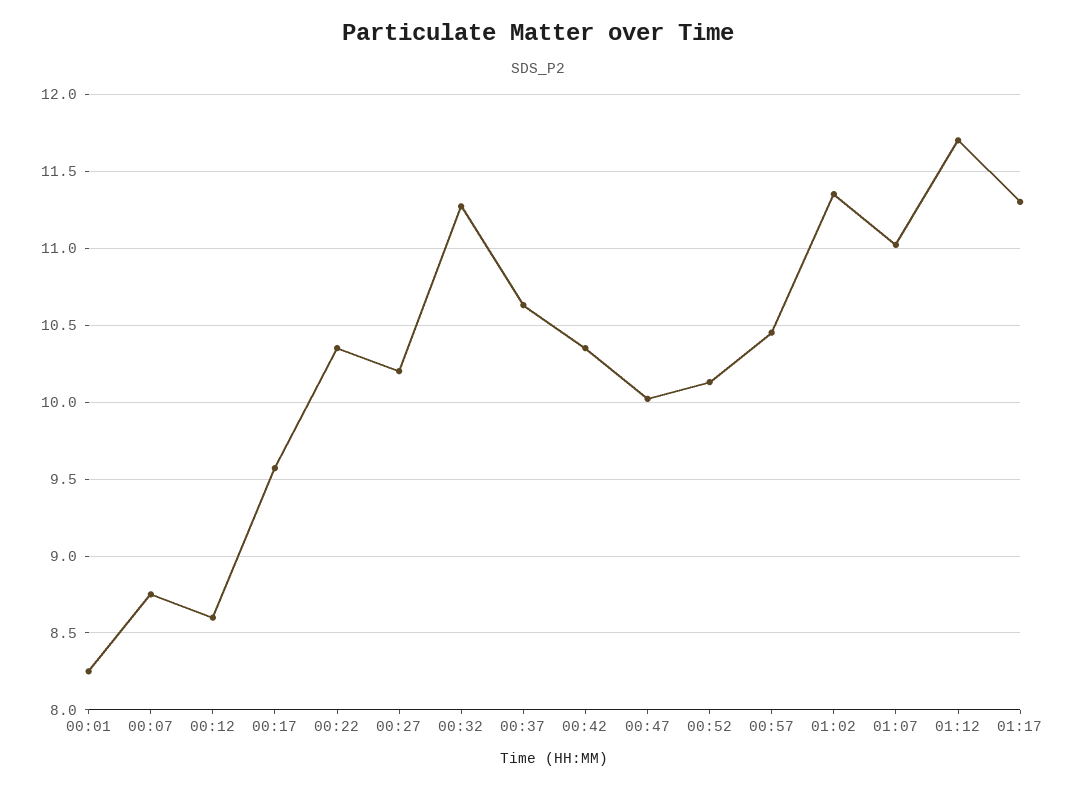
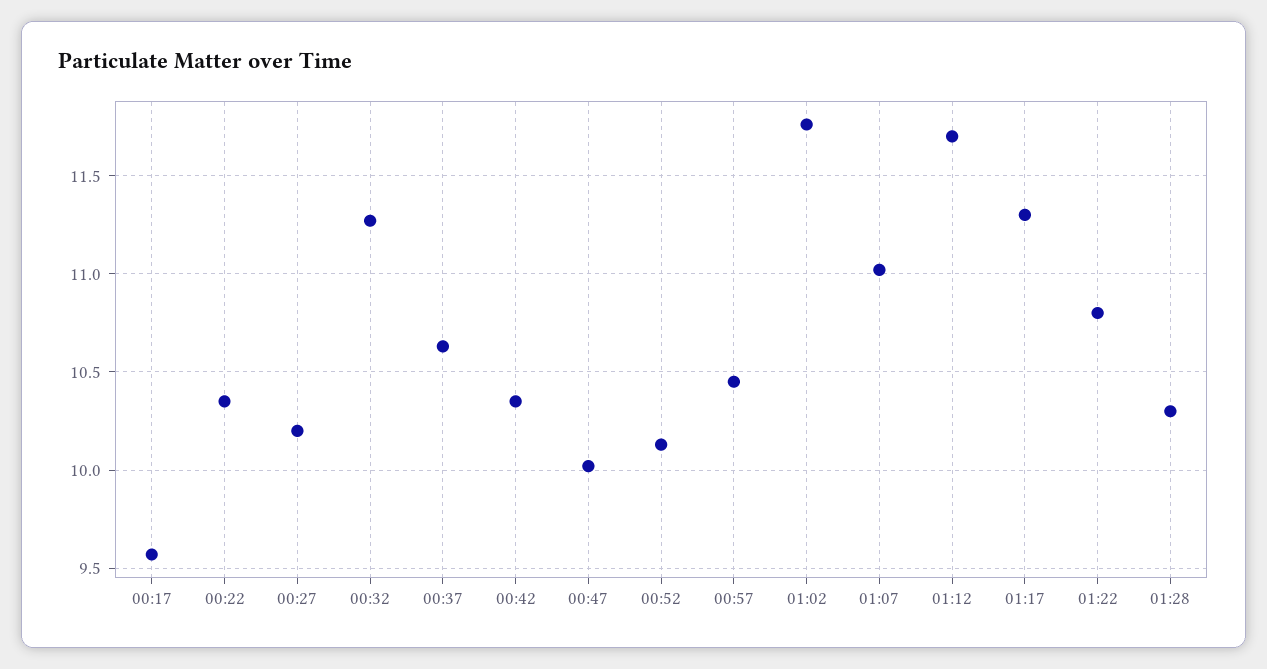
00:01: 8.25 -> none
00:07: 8.75 -> none
00:12: 8.6 -> none
01:02: 11.35 -> 11.75
01:22: none -> 10.8
01:28: none -> 10.3

